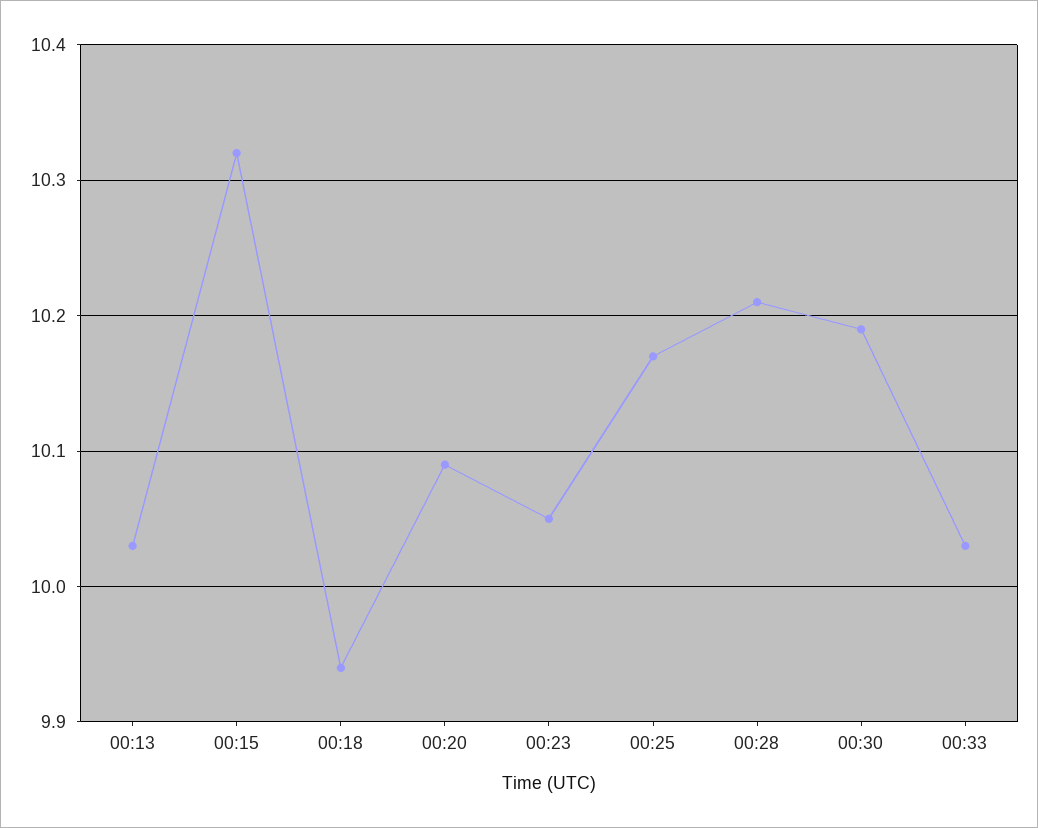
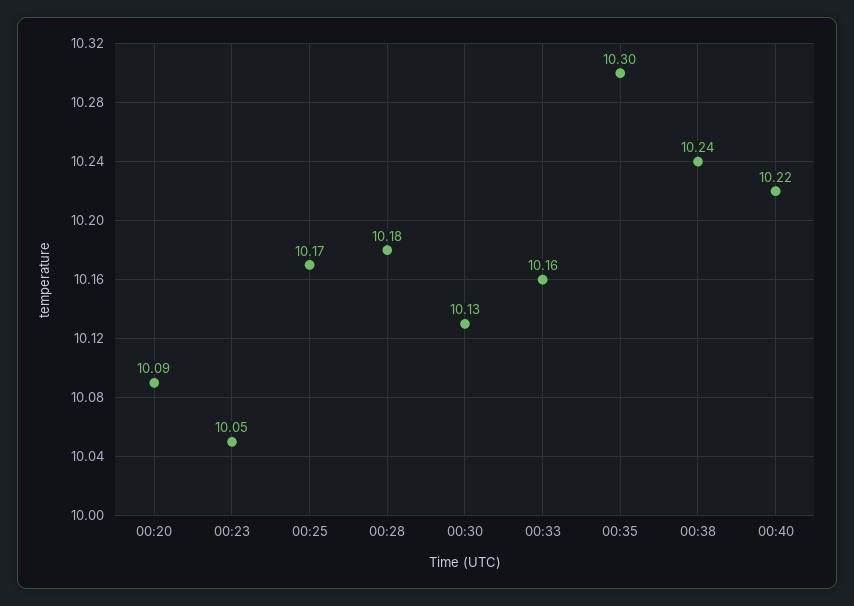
00:13: 10.03 -> none
00:15: 10.32 -> none
00:18: 9.94 -> none
00:28: 10.21 -> 10.18
00:30: 10.19 -> 10.13
00:33: 10.03 -> 10.16
00:35: none -> 10.3
00:38: none -> 10.24
00:40: none -> 10.22

